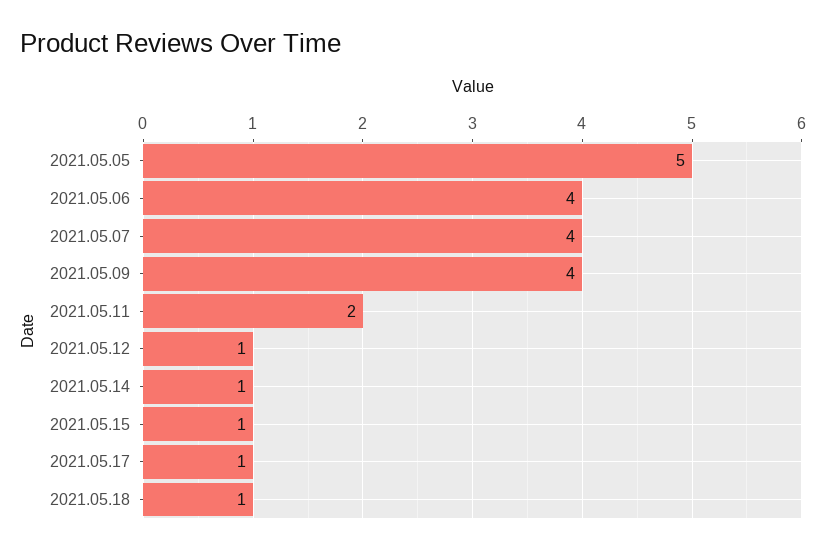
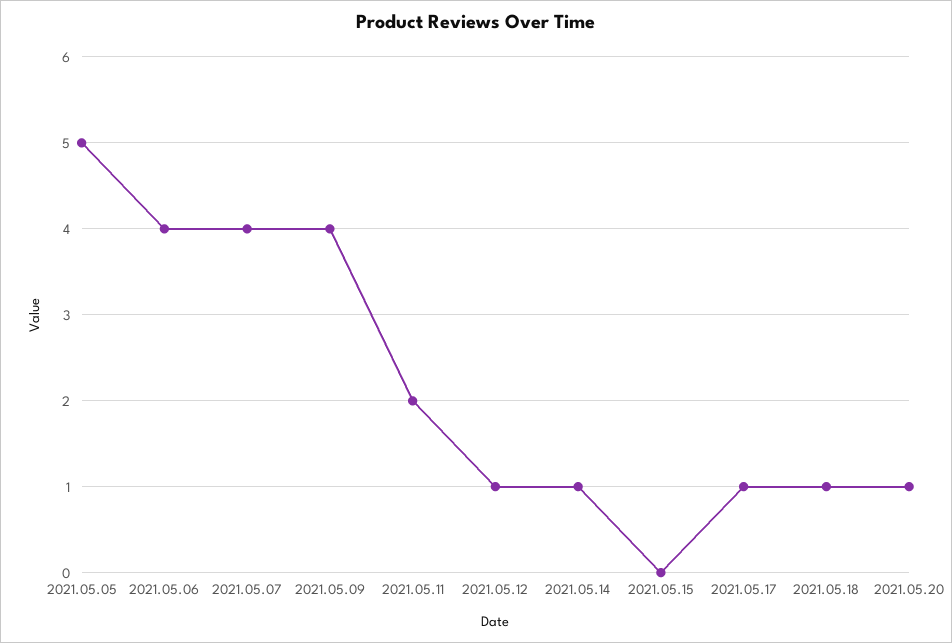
2021.05.15: 1 -> 0
2021.05.20: none -> 1

